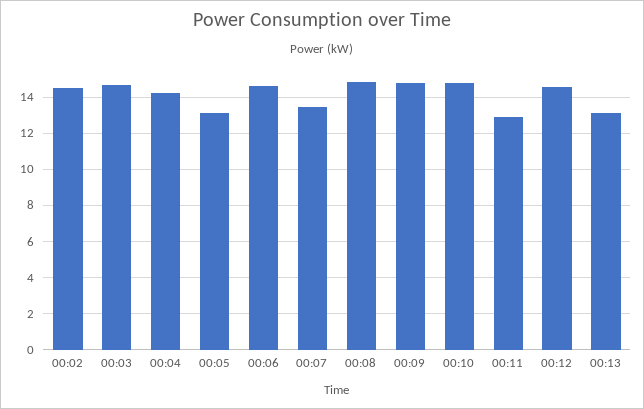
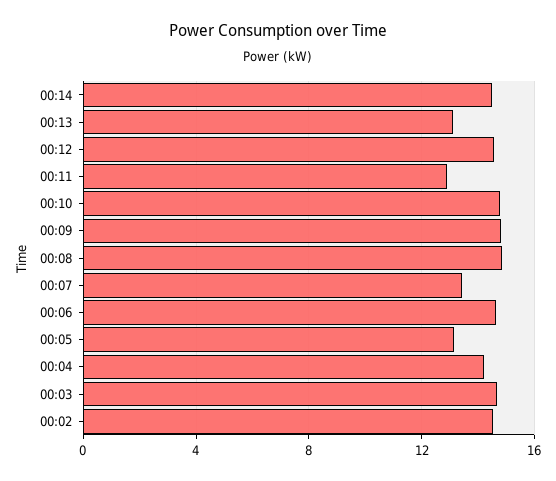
00:14: none -> 14.5

